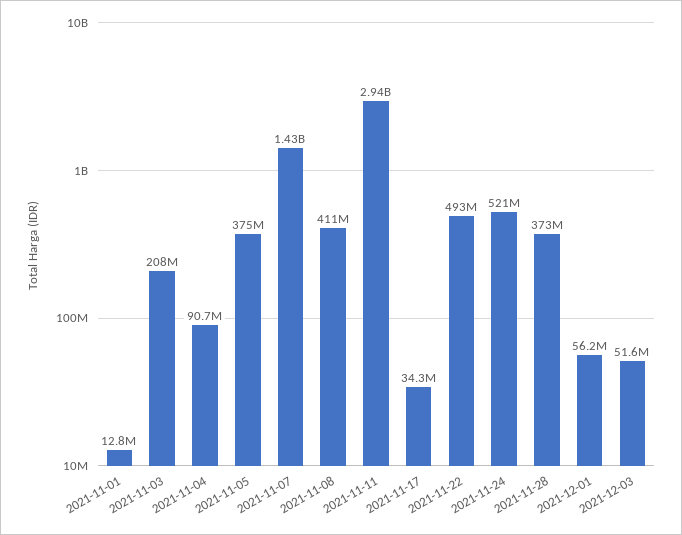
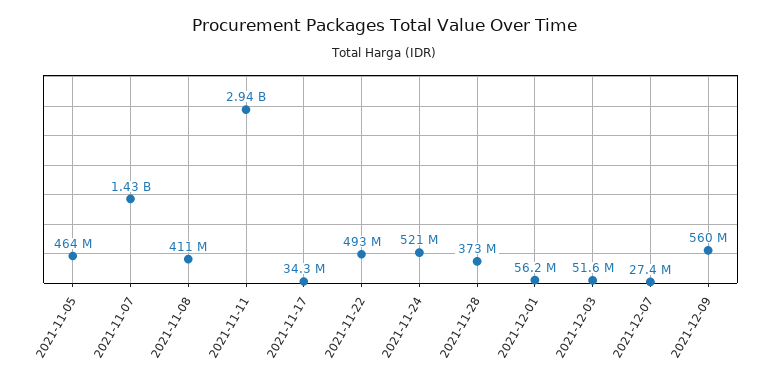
2021-11-01: 12800000 -> none
2021-11-03: 208000000 -> none
2021-11-04: 90700000 -> none
2021-11-05: 375000000 -> 464000000
2021-12-07: none -> 27400000
2021-12-09: none -> 560000000

